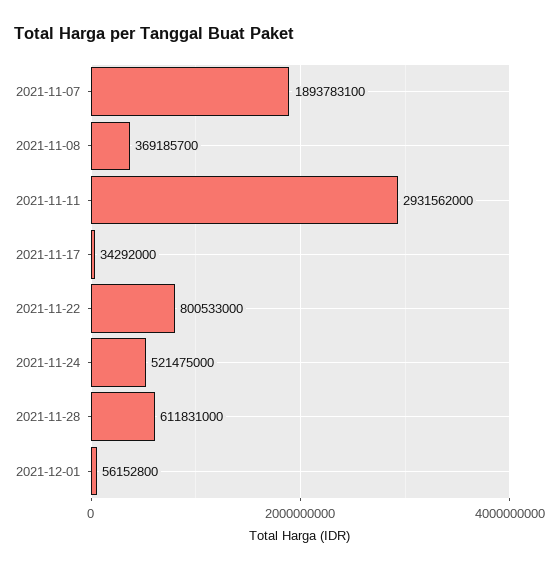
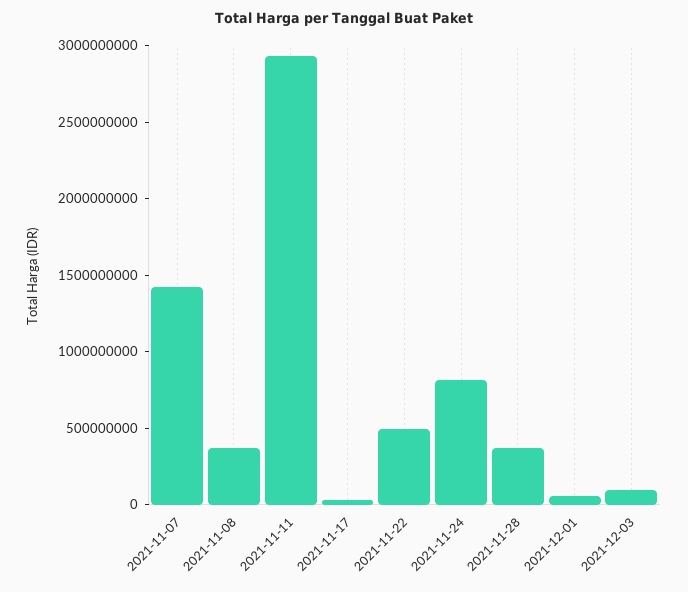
2021-11-07: 1893783100 -> 1400000000
2021-11-22: 800533000 -> 500000000
2021-11-24: 521475000 -> 800000000
2021-11-28: 611831000 -> 400000000
2021-12-03: none -> 100000000

